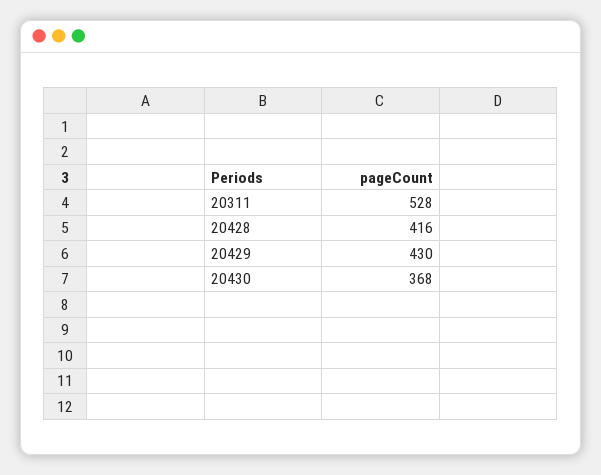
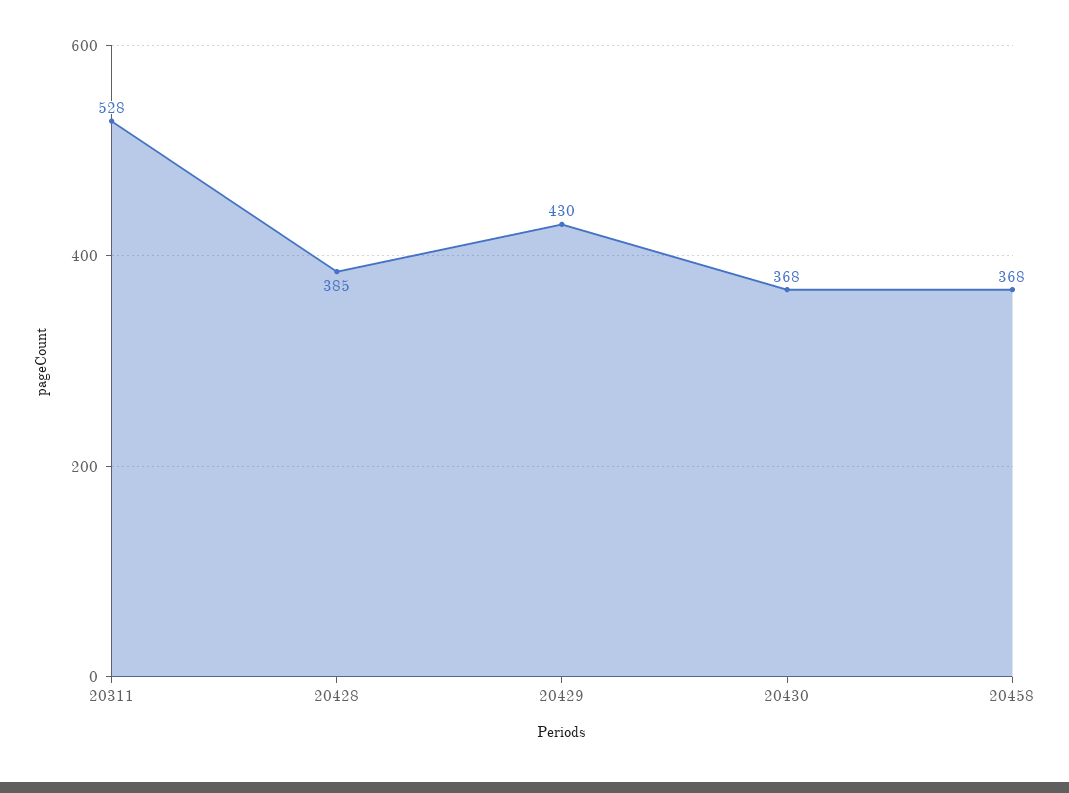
20428: 416 -> 385
20458: none -> 368

